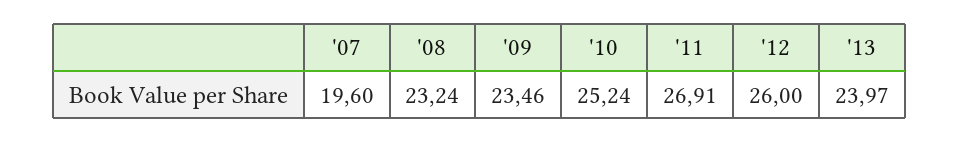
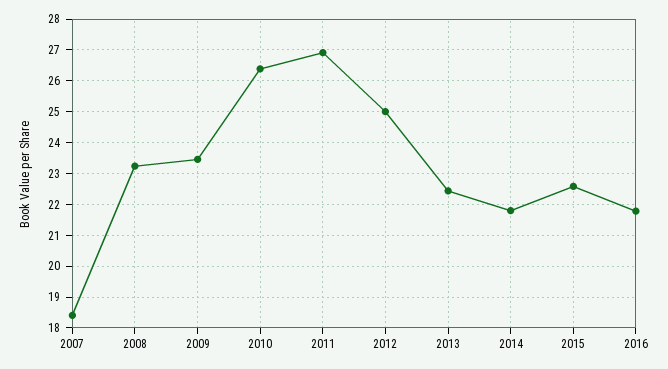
'07: 19.6 -> 18.4
'10: 25.24 -> 26.4
'12: 26 -> 25
'13: 23.97 -> 22.4
2014: none -> 21.8
2015: none -> 22.6
2016: none -> 21.8

